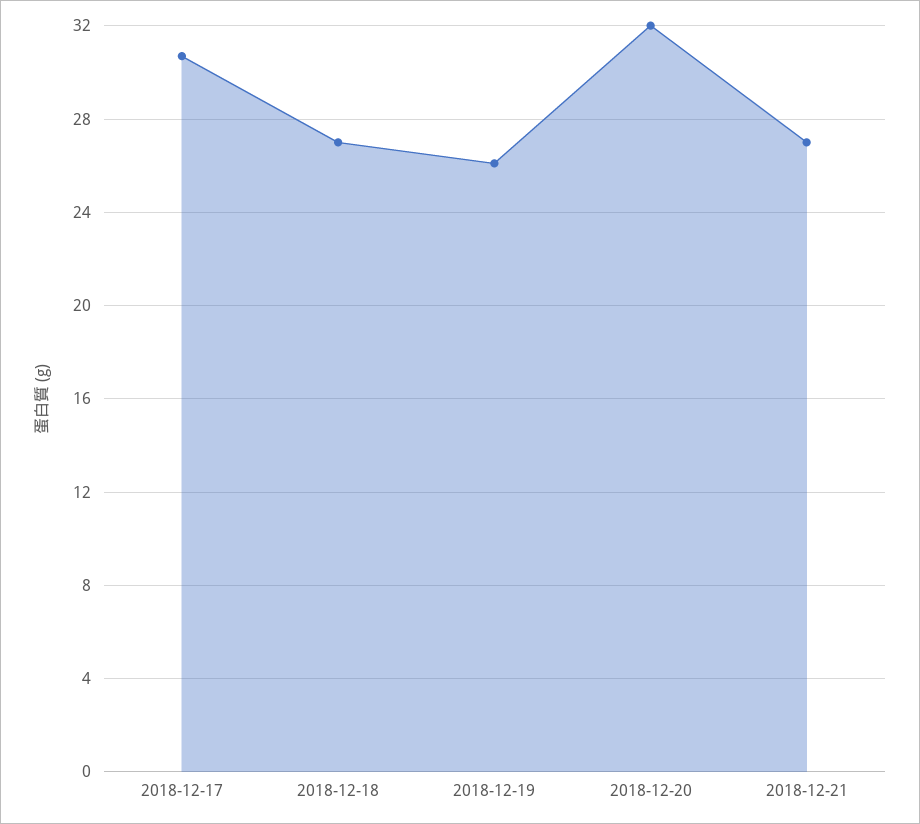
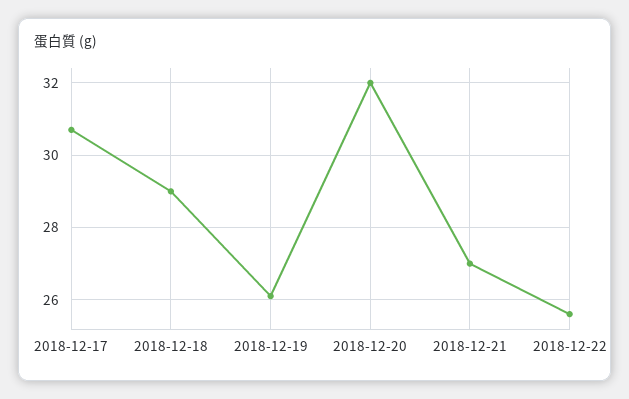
2018-12-18: 27 -> 29
2018-12-22: none -> 25.5

